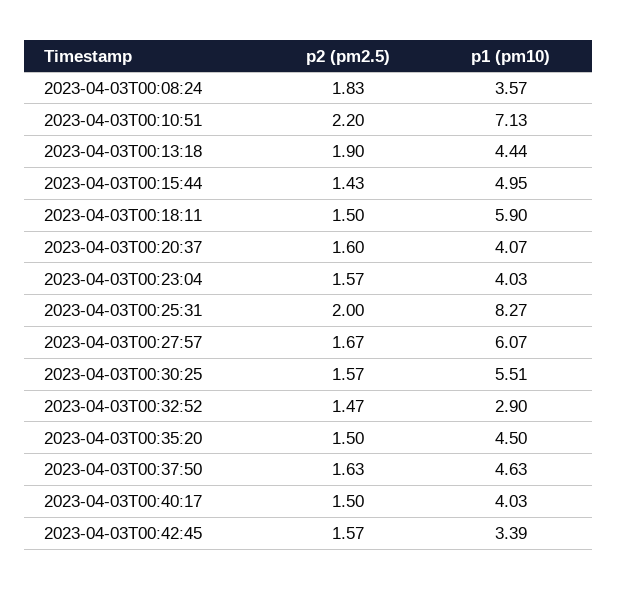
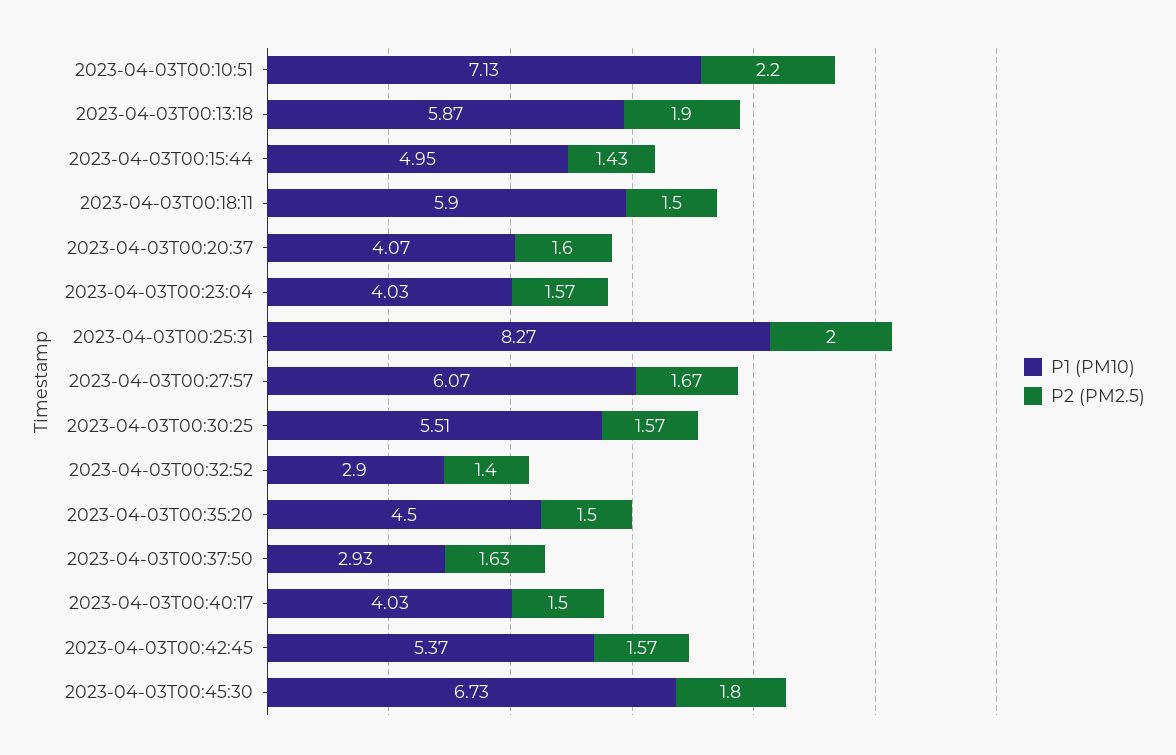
p2 (pm2.5), 2023-04-03T00:08:24: 1.83 -> none
p1 (pm10), 2023-04-03T00:08:24: 3.57 -> none
p1 (pm10), 2023-04-03T00:13:18: 4.44 -> 5.87
p2 (pm2.5), 2023-04-03T00:32:52: 1.47 -> 1.4
p1 (pm10), 2023-04-03T00:37:50: 4.63 -> 2.93
p1 (pm10), 2023-04-03T00:42:45: 3.39 -> 5.37
p1 (pm10), 2023-04-03T00:45:30: none -> 6.73
p2 (pm2.5), 2023-04-03T00:45:30: none -> 1.8

